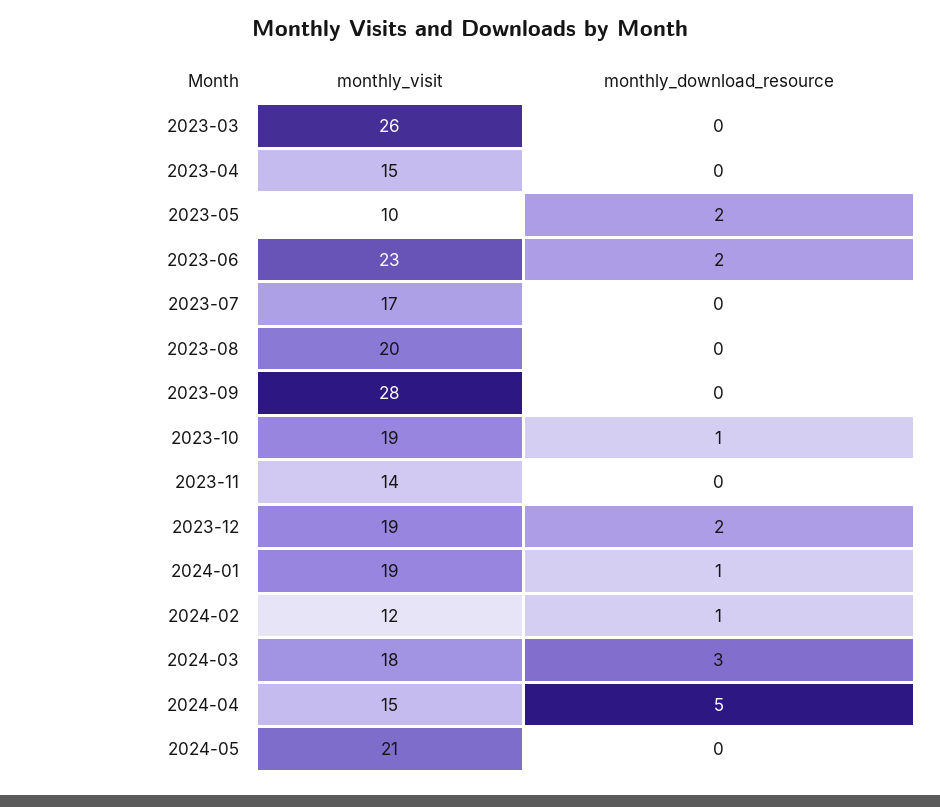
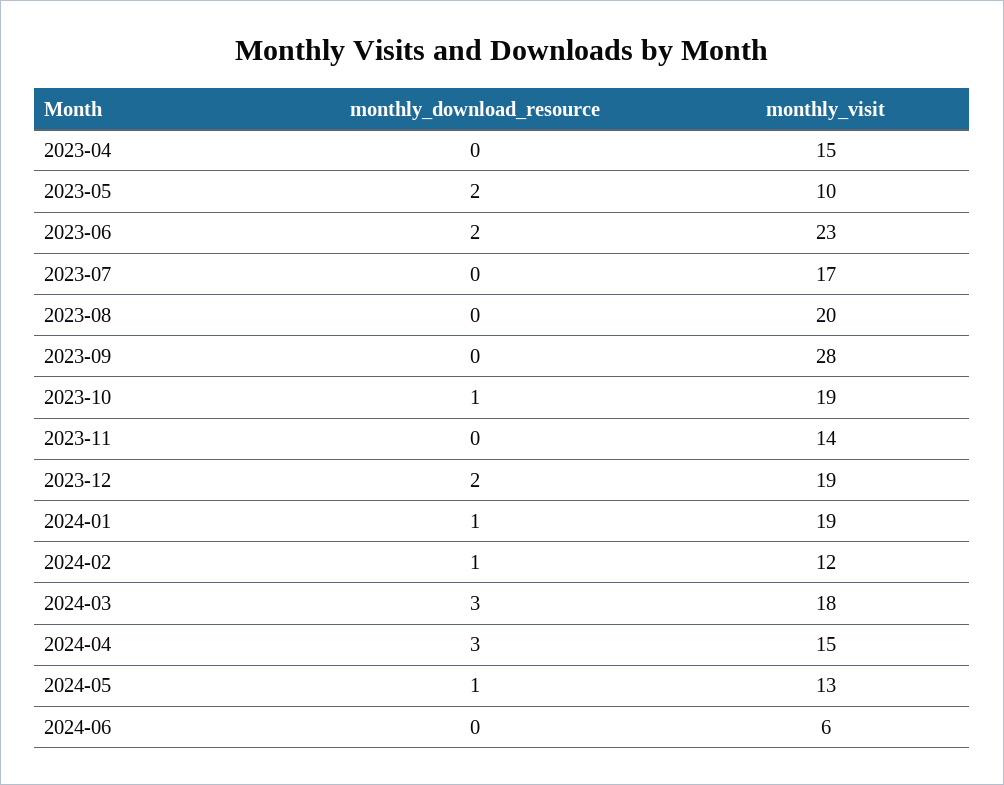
monthly_visit, 2023-03: 26 -> none
monthly_download_resource, 2023-03: 0 -> none
monthly_download_resource, 2024-04: 5 -> 3
monthly_visit, 2024-05: 21 -> 13
monthly_download_resource, 2024-05: 0 -> 1
monthly_download_resource, 2024-06: none -> 0
monthly_visit, 2024-06: none -> 6

